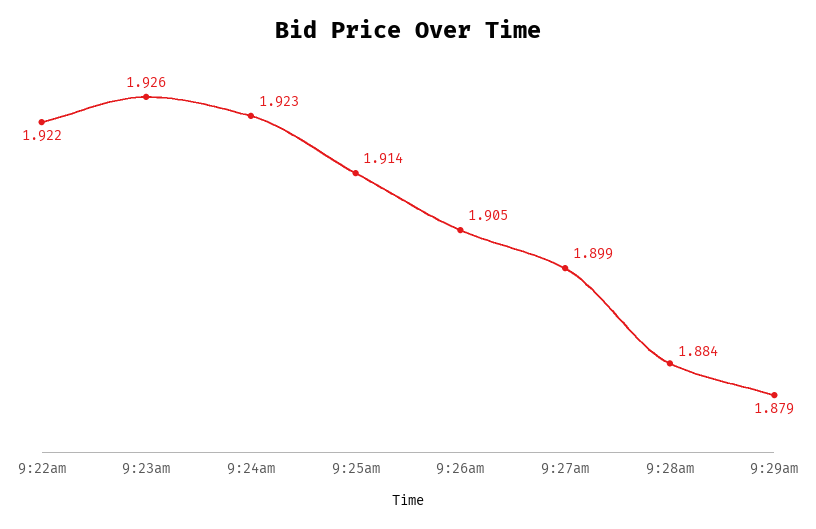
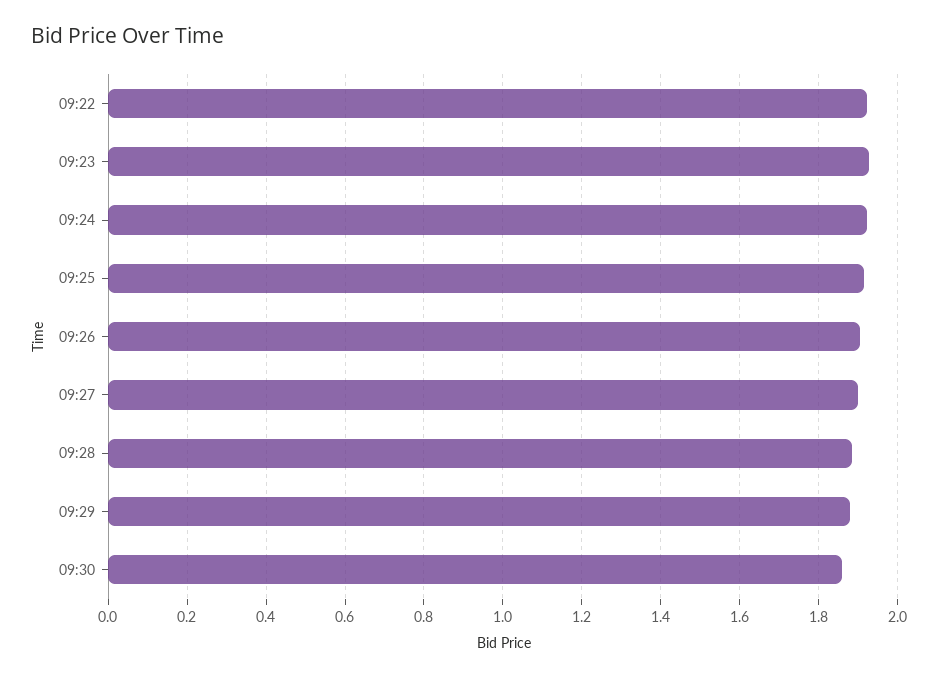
09:30: none -> 1.86

